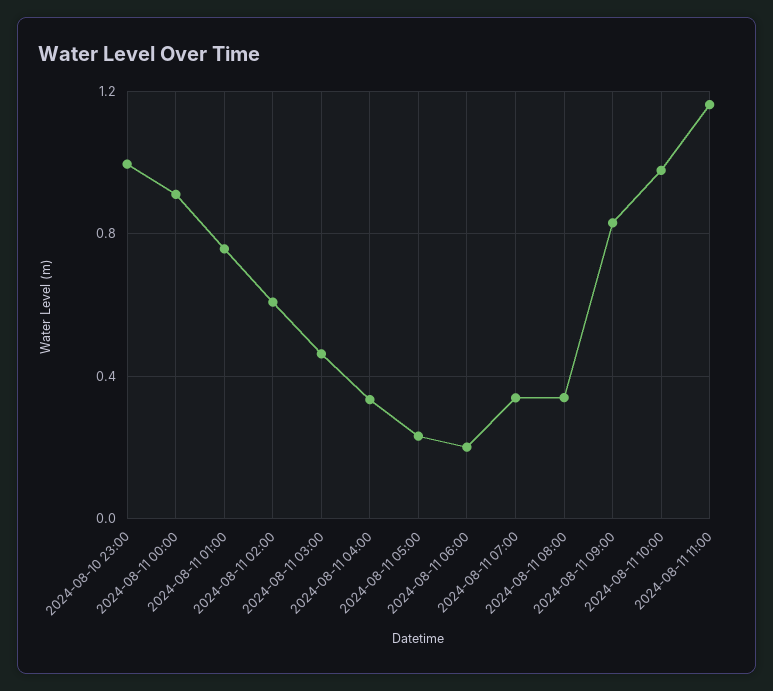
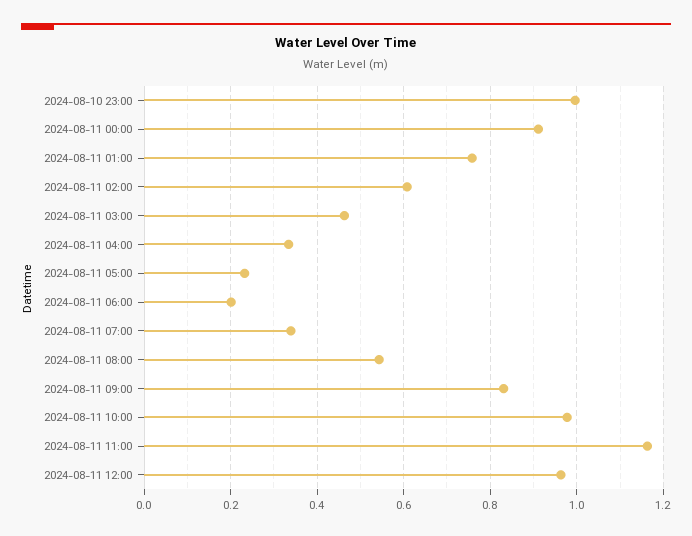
2024-08-11 08:00: 0.35 -> 0.54
2024-08-11 12:00: none -> 0.96

